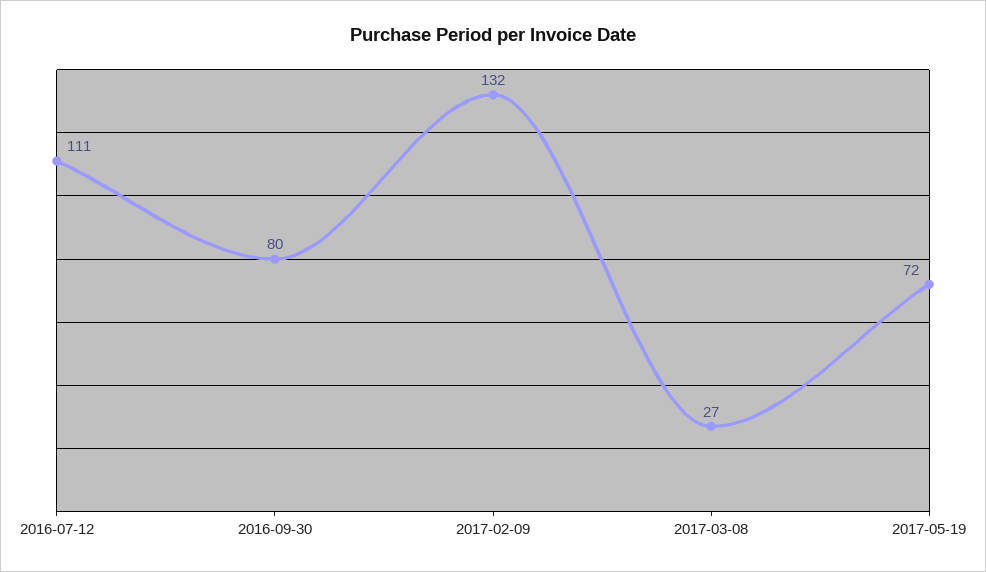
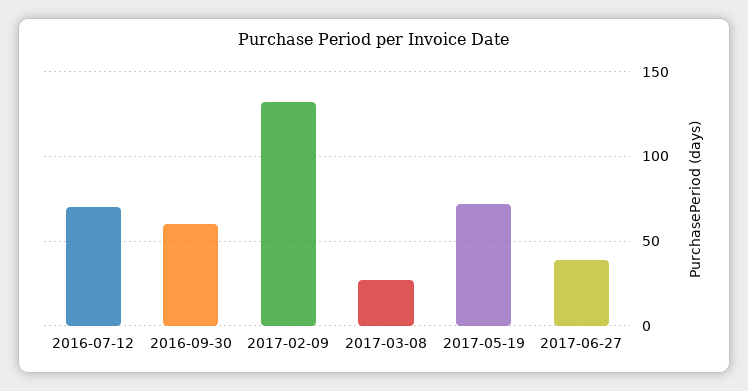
2016-07-12: 111 -> 70
2016-09-30: 80 -> 60
2017-06-27: none -> 40

